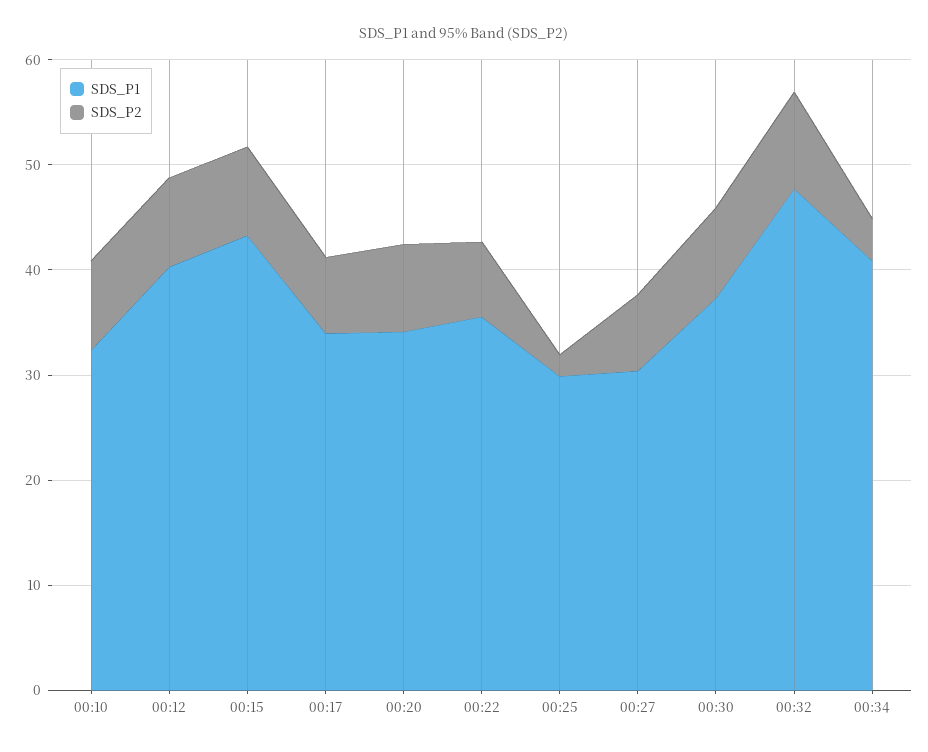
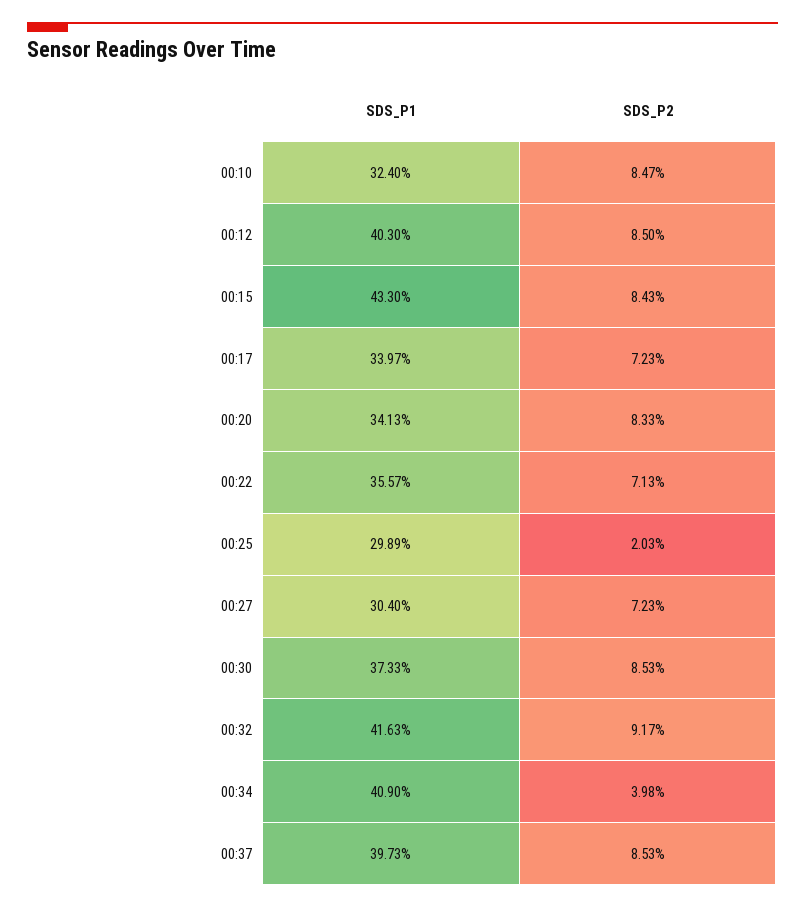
SDS_P1, 00:32: 48 -> 41.63
SDS_P1, 00:37: none -> 39.73
SDS_P2, 00:37: none -> 8.53

